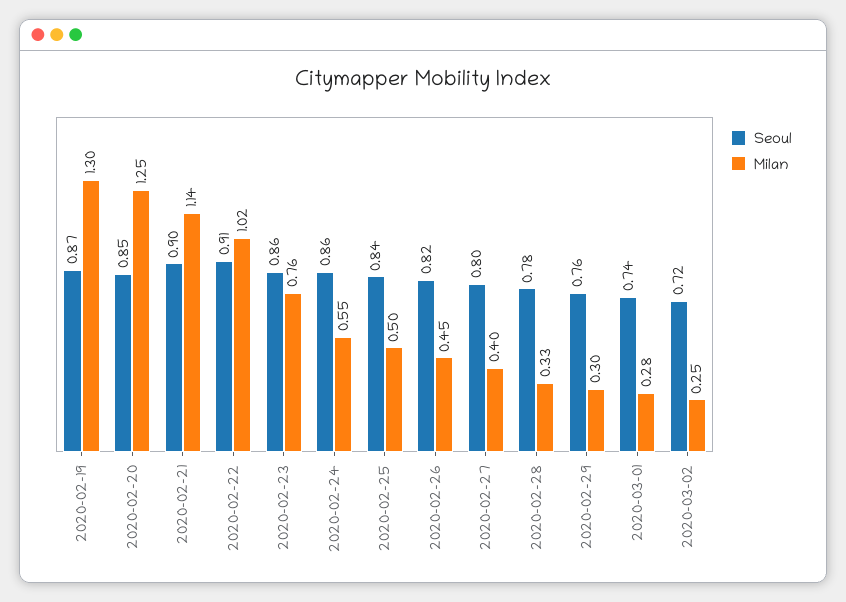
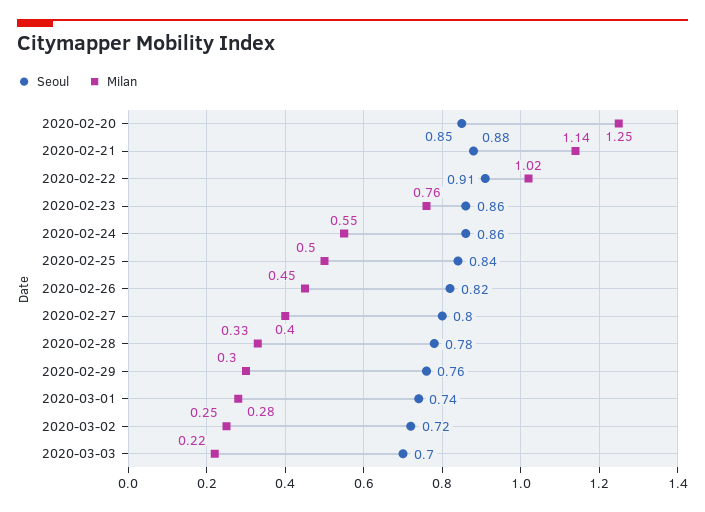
Seoul, 2020-02-19: 0.87 -> none
Milan, 2020-02-19: 1.3 -> none
Seoul, 2020-02-21: 0.9 -> 0.88
Seoul, 2020-03-03: none -> 0.7
Milan, 2020-03-03: none -> 0.22

